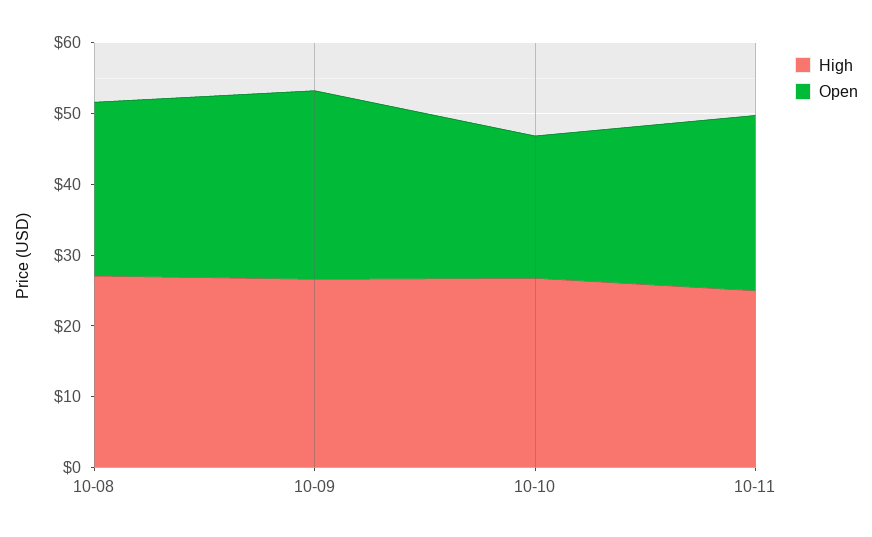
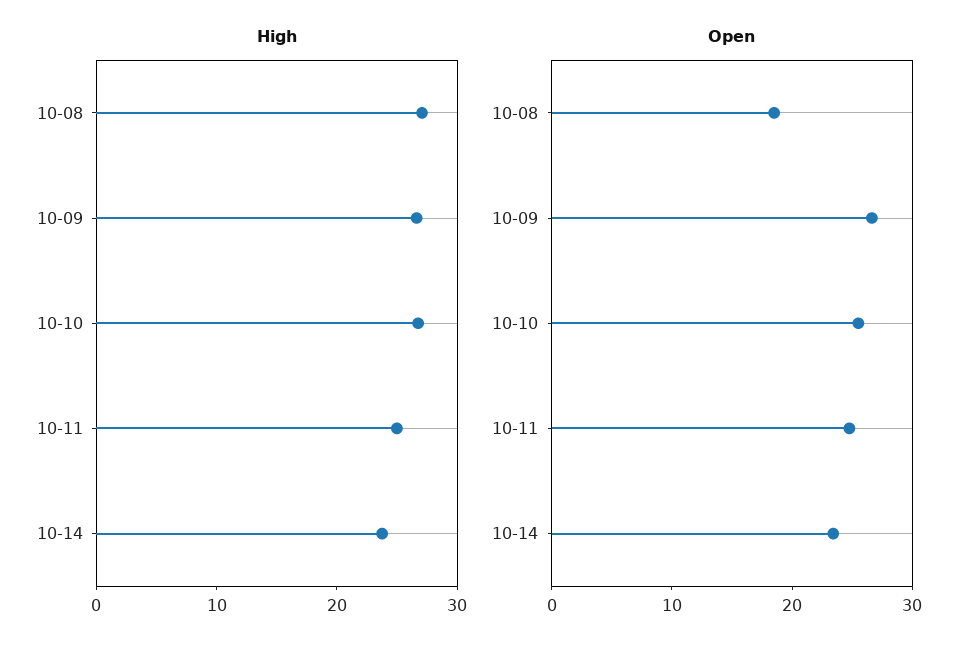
Open, 10-08: 24 -> 18
Open, 10-10: 20 -> 26
High, 10-14: none -> 24
Open, 10-14: none -> 24

